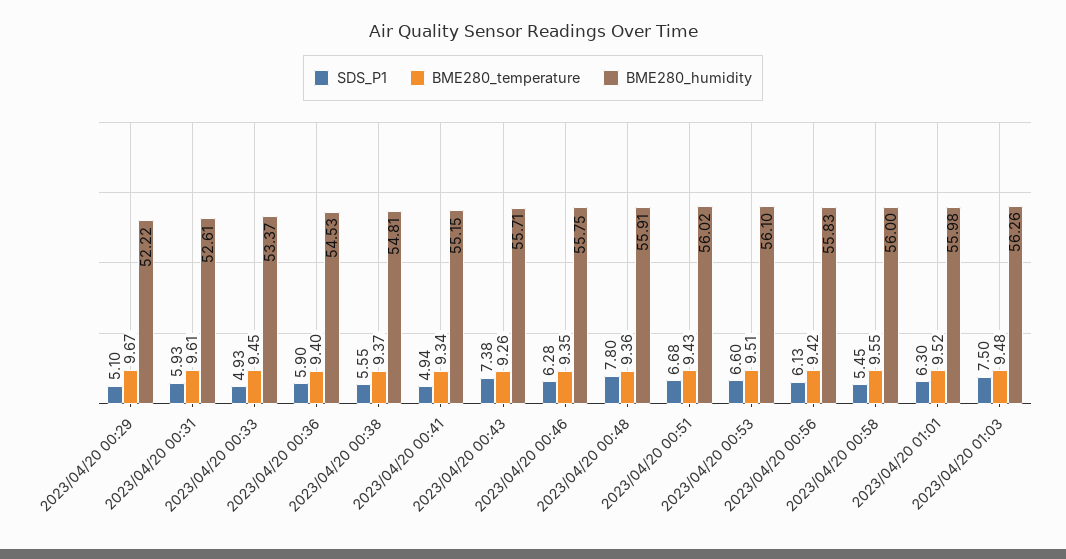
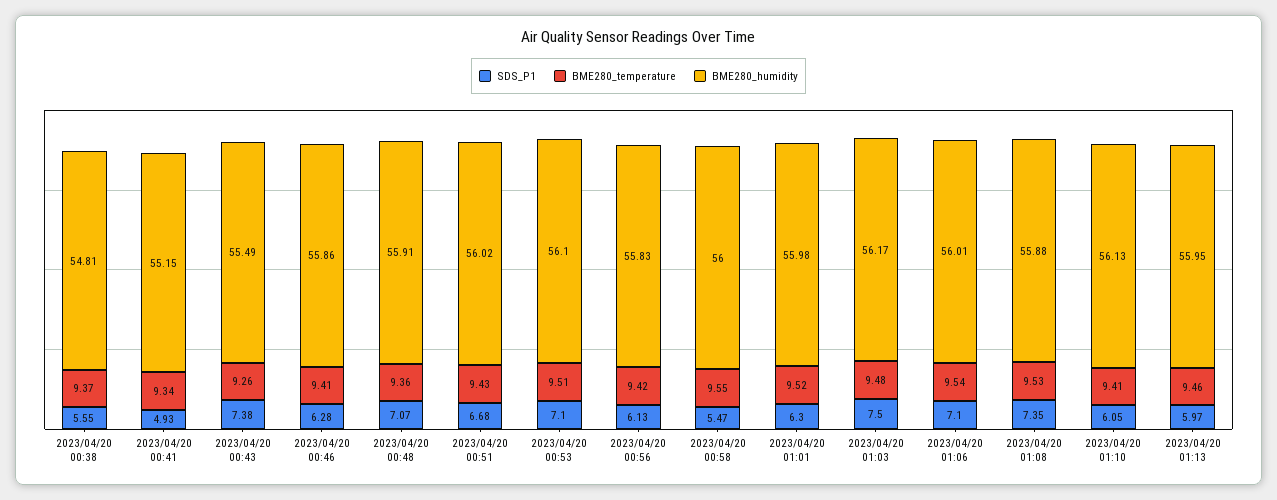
SDS_P1, 2023/04/20 00:29: 5.1 -> none
BME280_temperature, 2023/04/20 00:29: 9.67 -> none
BME280_humidity, 2023/04/20 00:29: 52.22 -> none
SDS_P1, 2023/04/20 00:31: 5.93 -> none
BME280_temperature, 2023/04/20 00:31: 9.61 -> none
BME280_humidity, 2023/04/20 00:31: 52.61 -> none
SDS_P1, 2023/04/20 00:33: 4.93 -> none
BME280_temperature, 2023/04/20 00:33: 9.45 -> none
BME280_humidity, 2023/04/20 00:33: 53.37 -> none
SDS_P1, 2023/04/20 00:36: 5.9 -> none
BME280_temperature, 2023/04/20 00:36: 9.4 -> none
BME280_humidity, 2023/04/20 00:36: 54.53 -> none
SDS_P1, 2023/04/20 00:41: 4.94 -> 4.93
BME280_humidity, 2023/04/20 00:43: 55.71 -> 55.49
BME280_temperature, 2023/04/20 00:46: 9.35 -> 9.41
BME280_humidity, 2023/04/20 00:46: 55.75 -> 55.86
SDS_P1, 2023/04/20 00:48: 7.8 -> 7.07
SDS_P1, 2023/04/20 00:53: 6.6 -> 7.1
SDS_P1, 2023/04/20 00:58: 5.45 -> 5.47
BME280_humidity, 2023/04/20 01:03: 56.26 -> 56.17
SDS_P1, 2023/04/20 01:06: none -> 7.1
BME280_temperature, 2023/04/20 01:06: none -> 9.54
BME280_humidity, 2023/04/20 01:06: none -> 56.01
SDS_P1, 2023/04/20 01:08: none -> 7.35
BME280_temperature, 2023/04/20 01:08: none -> 9.53
BME280_humidity, 2023/04/20 01:08: none -> 55.88
SDS_P1, 2023/04/20 01:10: none -> 6.05
BME280_temperature, 2023/04/20 01:10: none -> 9.41
BME280_humidity, 2023/04/20 01:10: none -> 56.13
SDS_P1, 2023/04/20 01:13: none -> 5.97
BME280_temperature, 2023/04/20 01:13: none -> 9.46
BME280_humidity, 2023/04/20 01:13: none -> 55.95

